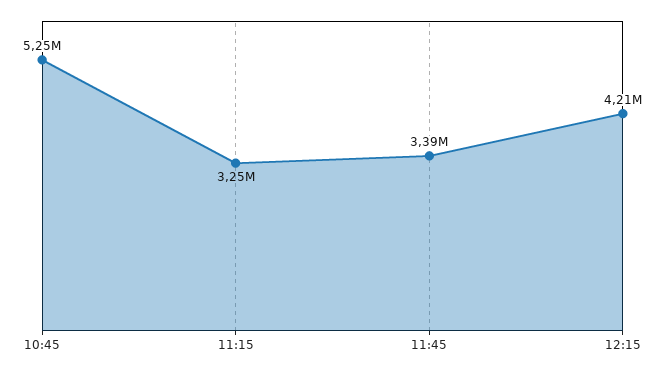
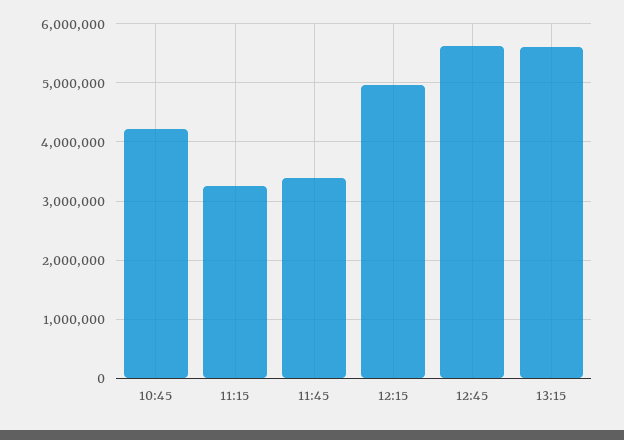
10:45: 5250000 -> 4200000
12:15: 4210000 -> 5000000
12:45: none -> 5600000
13:15: none -> 5600000

